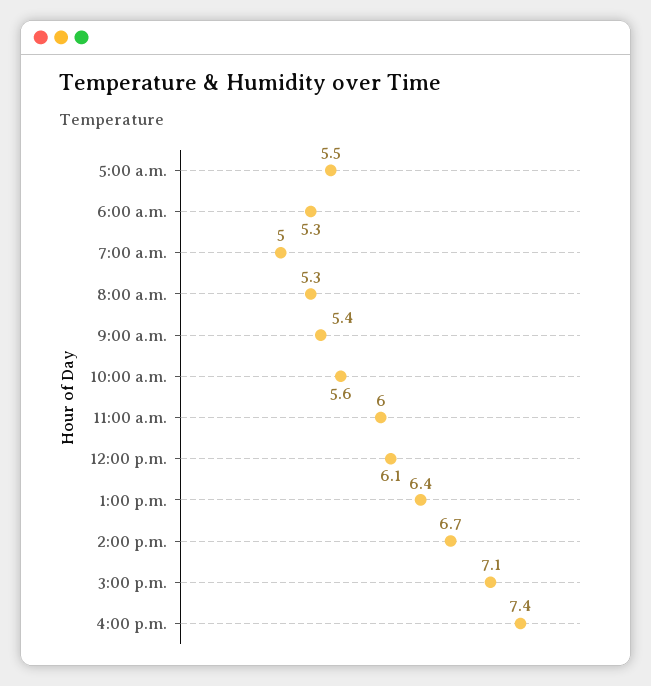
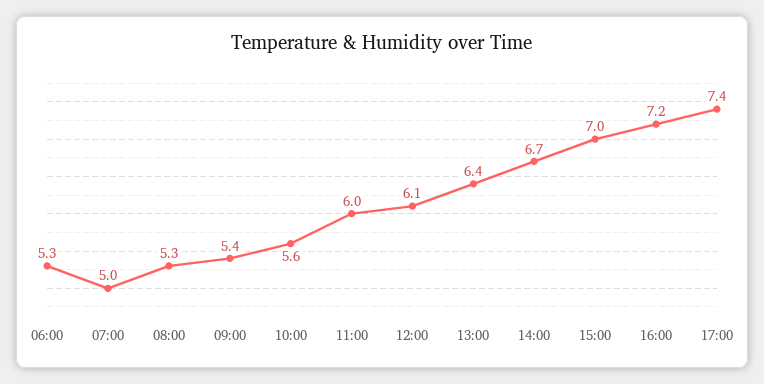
5:00 a.m.: 5.5 -> none
3:00 p.m.: 7.1 -> 7
4:00 p.m.: 7.4 -> 7.2
17:00: none -> 7.4

